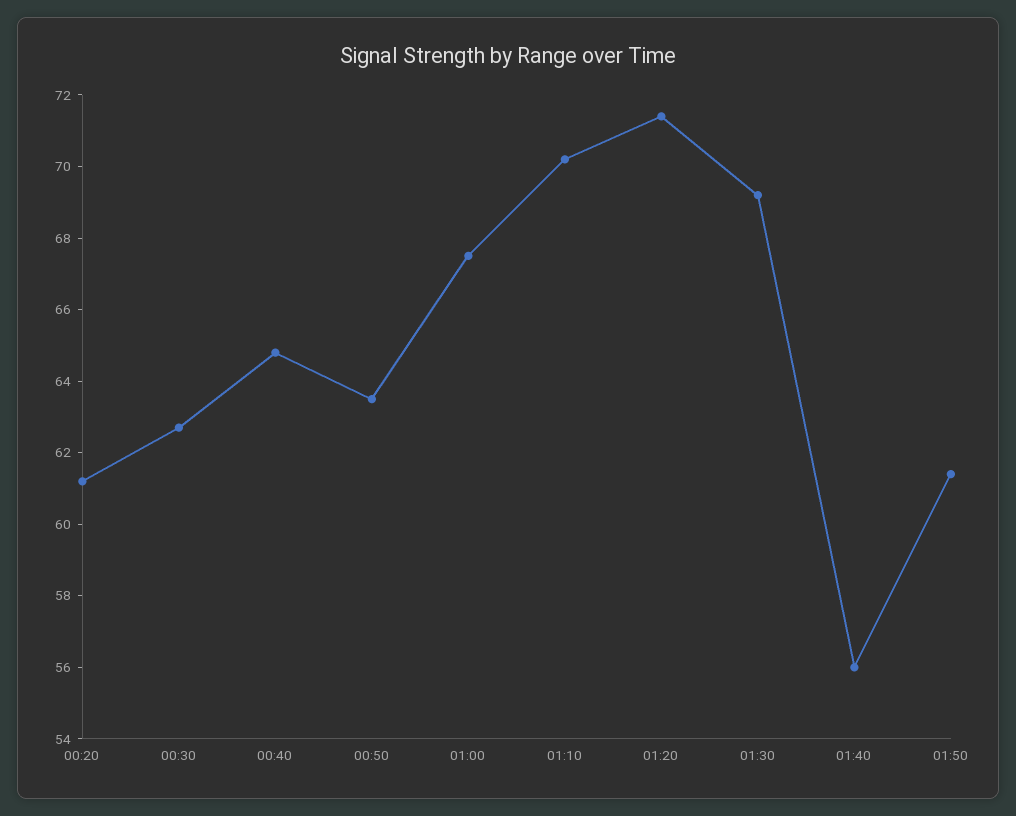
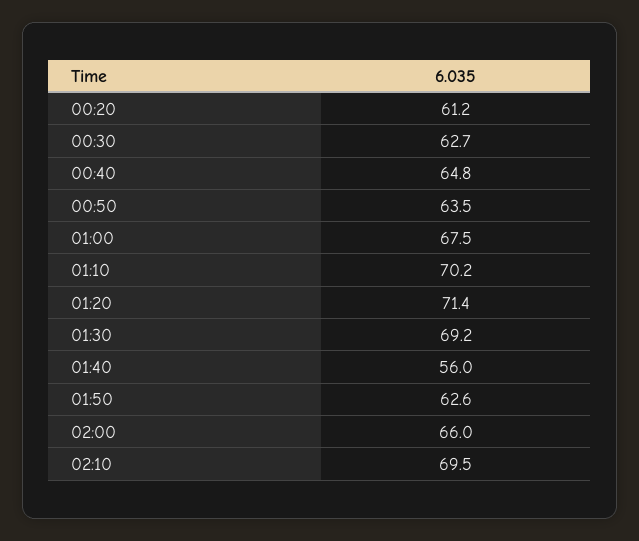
01:50: 61.5 -> 62.6
02:00: none -> 66
02:10: none -> 69.5

